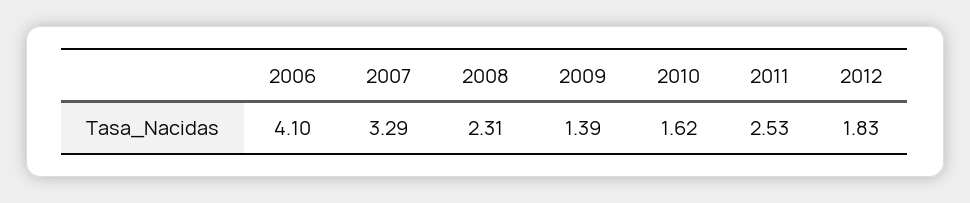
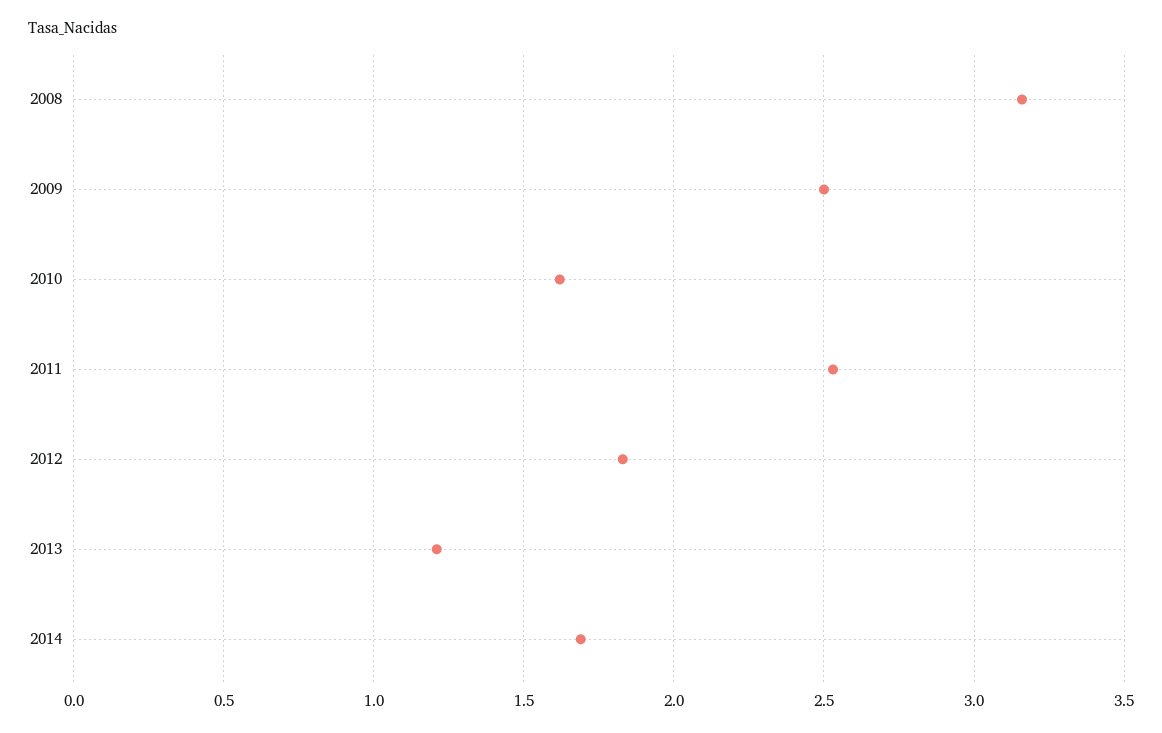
2006: 4.1 -> none
2007: 3.29 -> none
2008: 2.31 -> 3.15
2009: 1.39 -> 2.5
2013: none -> 1.2
2014: none -> 1.7

